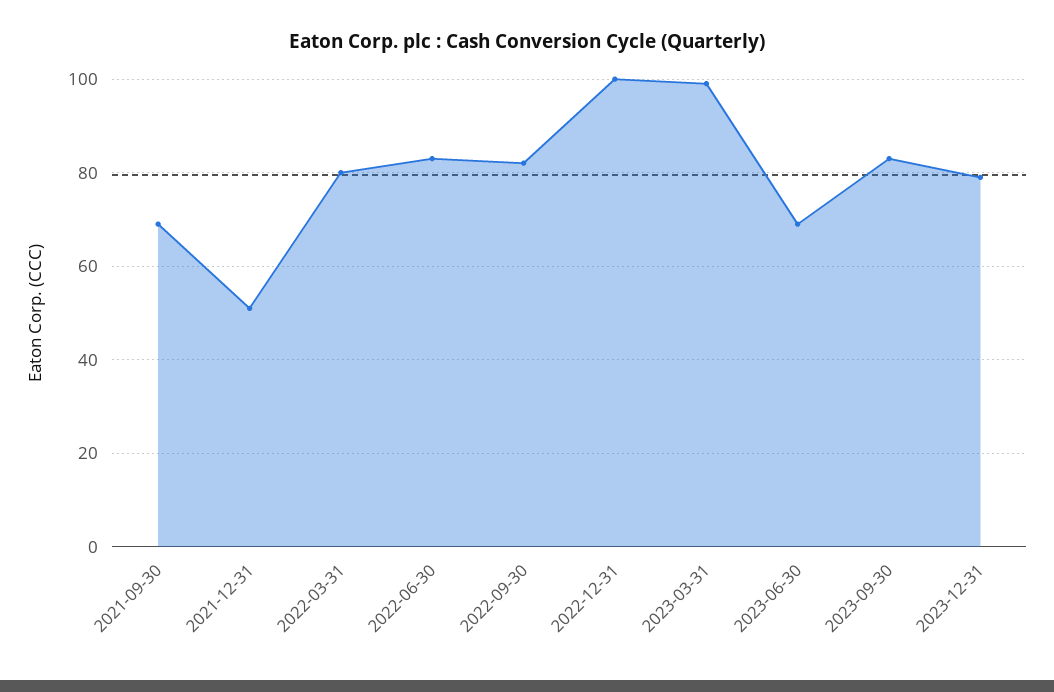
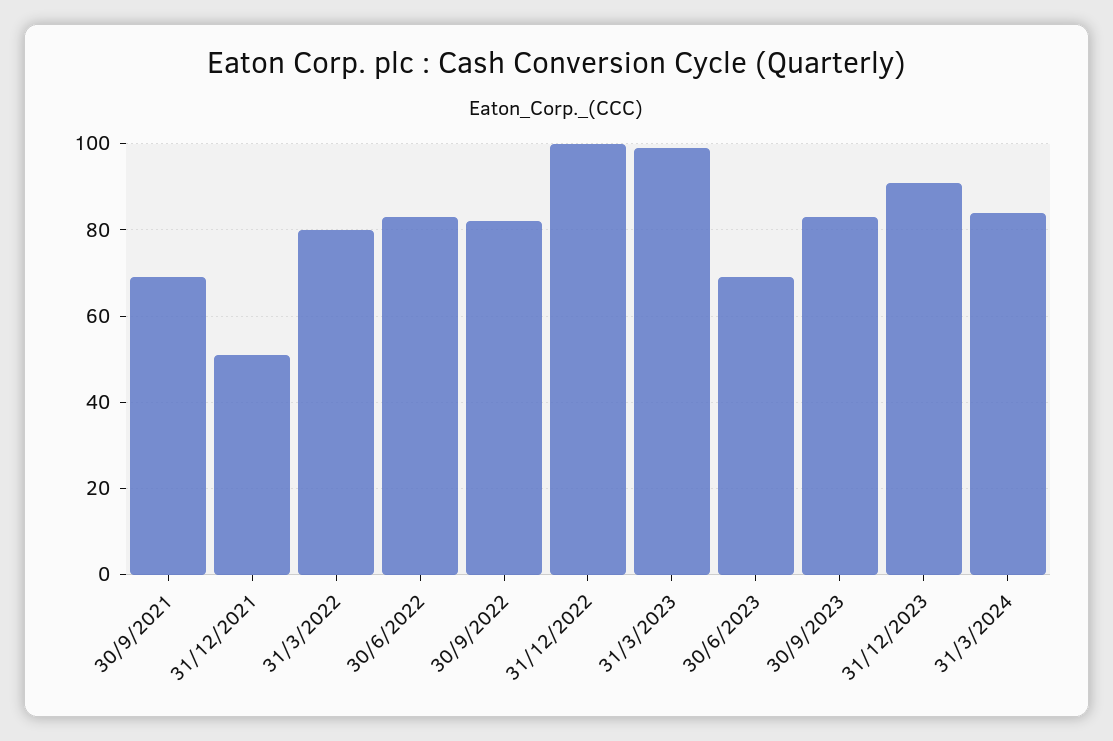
2023-12-31: 80 -> 90
31/3/2024: none -> 85

